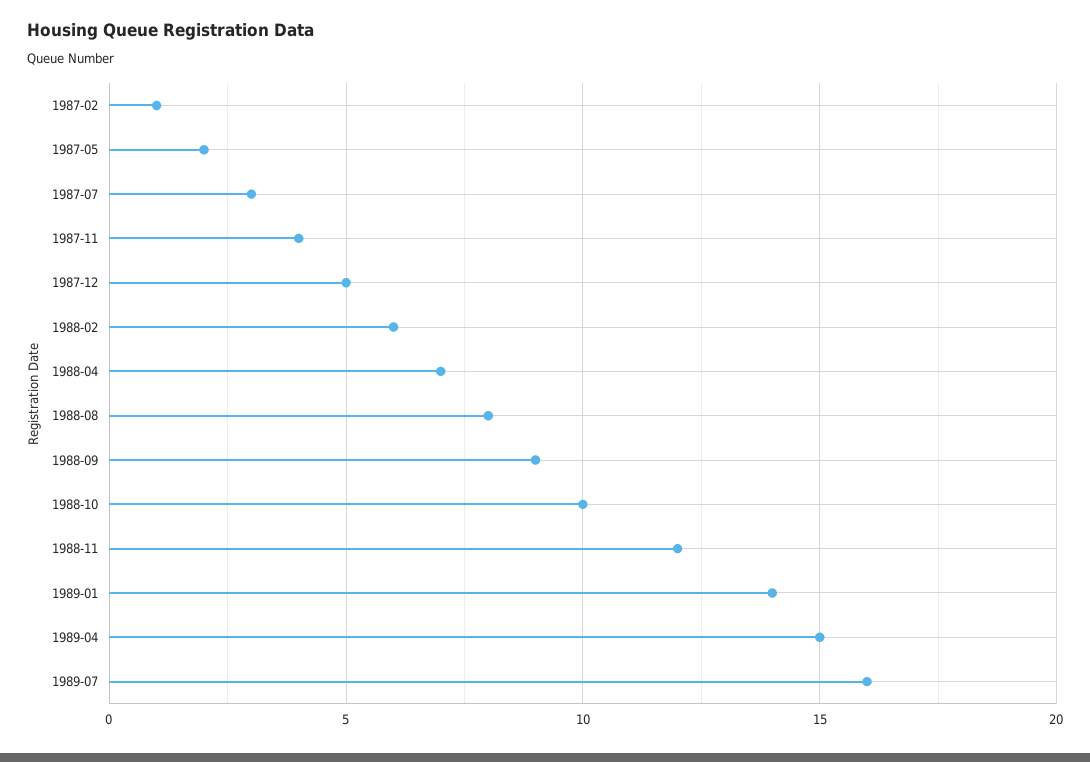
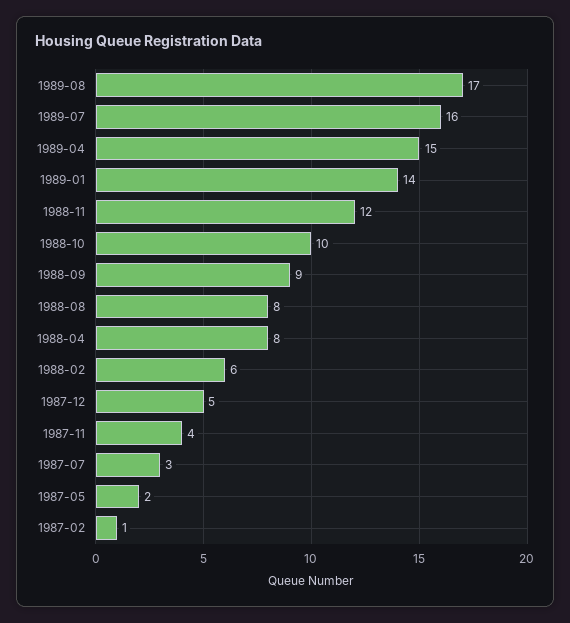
1988-04: 7 -> 8
1989-08: none -> 17

